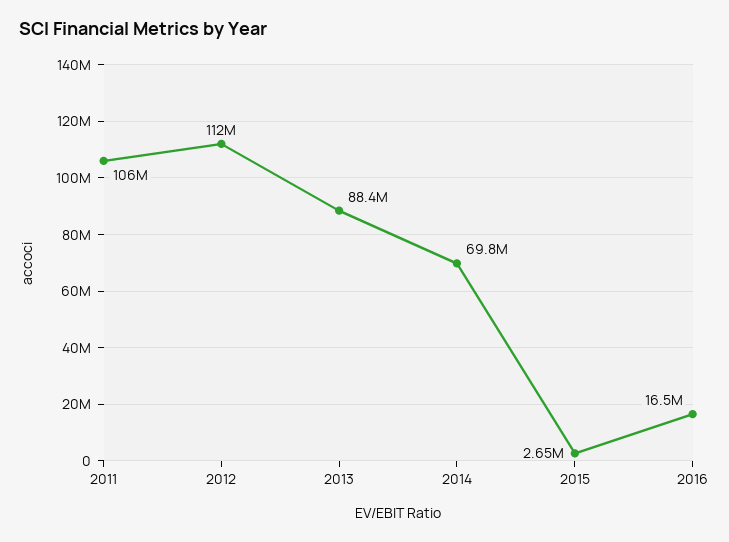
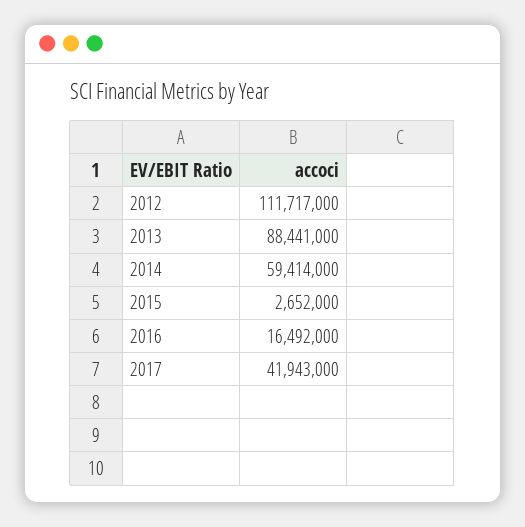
2011: 106000000 -> none
2014: 69800000 -> 59414000
2017: none -> 41943000

